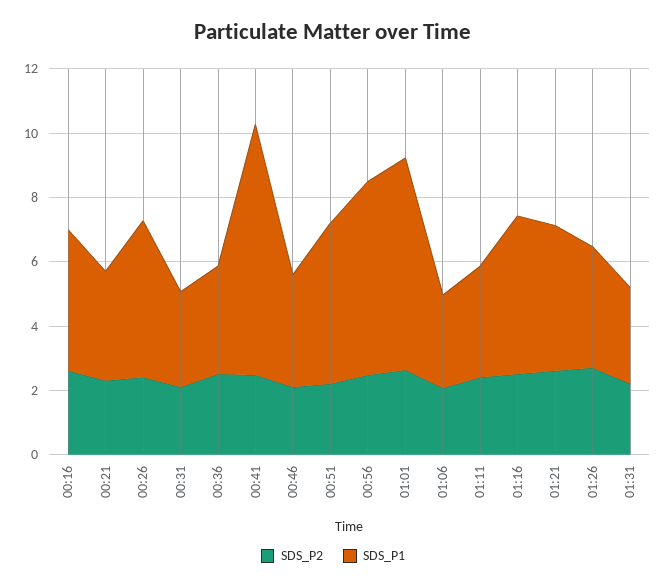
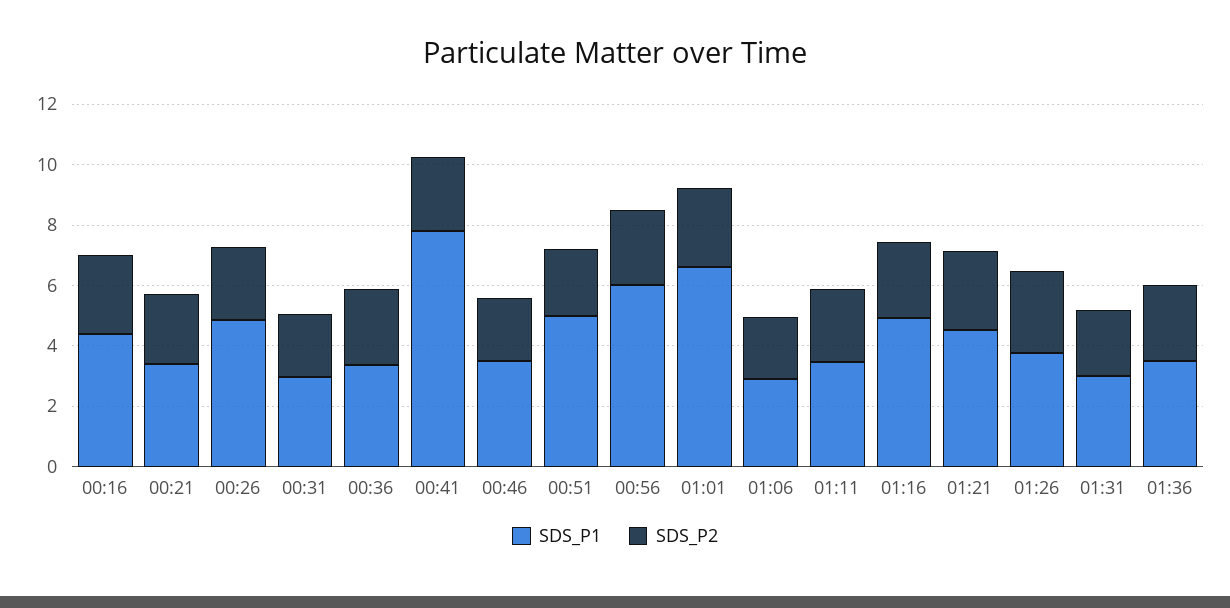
SDS_P1, 01:36: none -> 3.5
SDS_P2, 01:36: none -> 2.5

